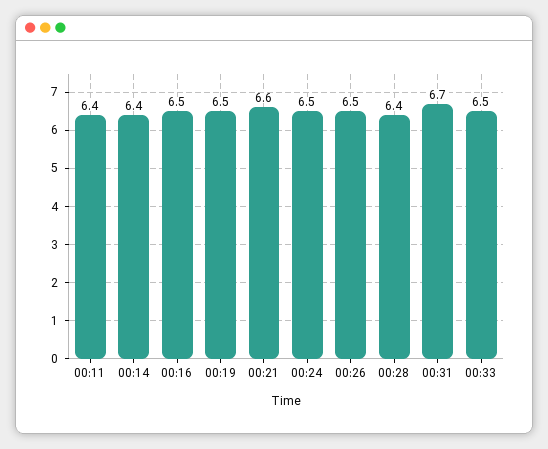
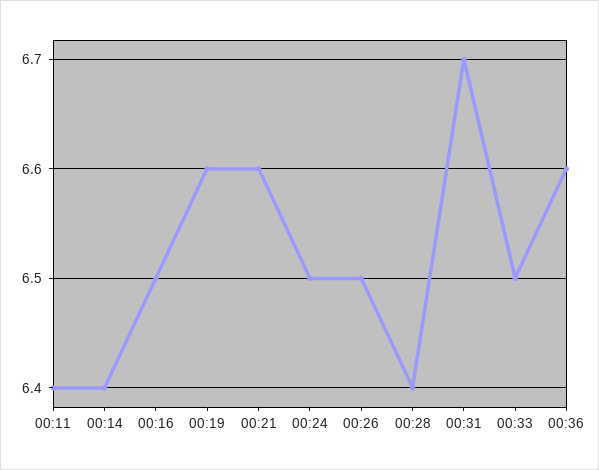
00:19: 6.5 -> 6.6
00:36: none -> 6.6

